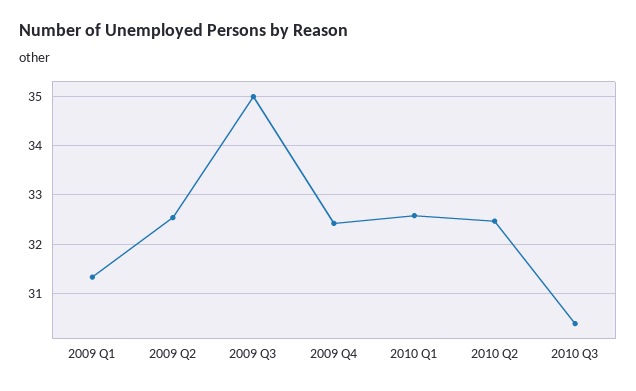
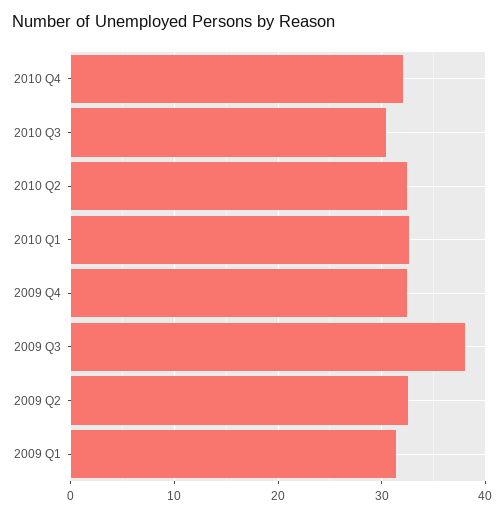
2009 Q3: 35 -> 38
2010 Q4: none -> 32

